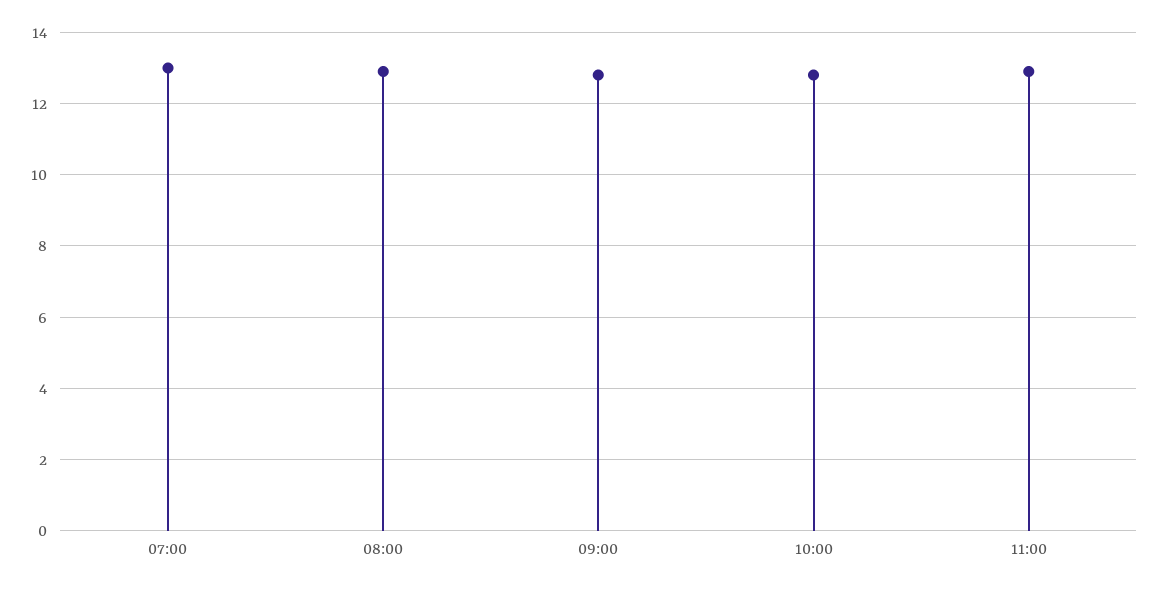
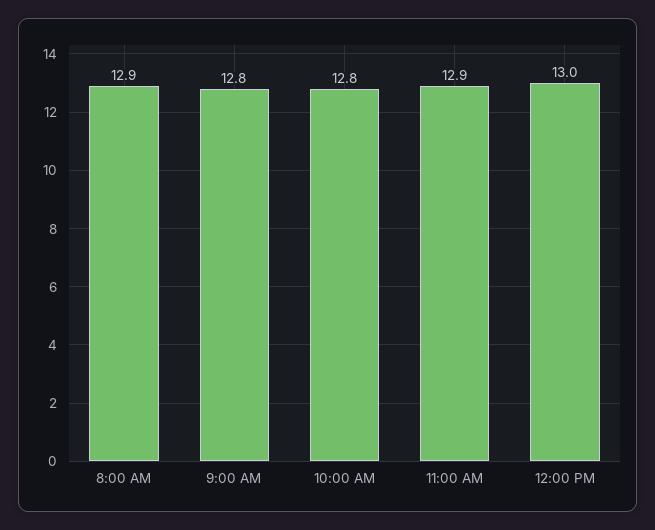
07:00: 13 -> none
12:00 PM: none -> 13

